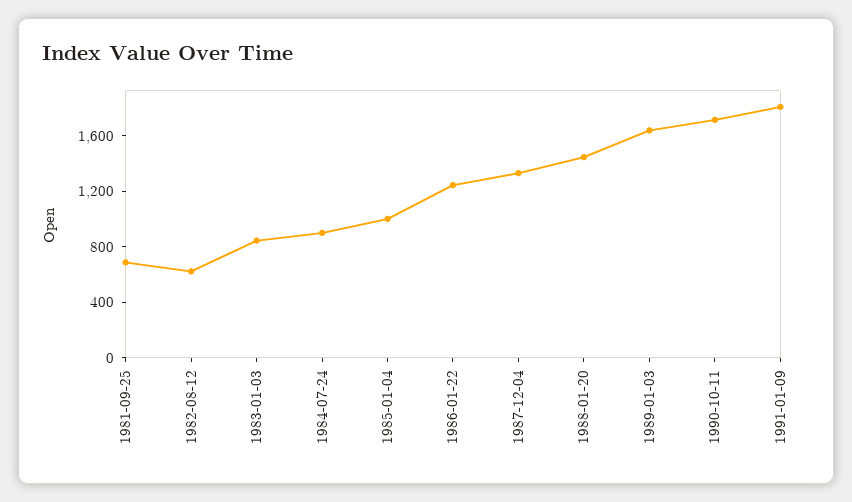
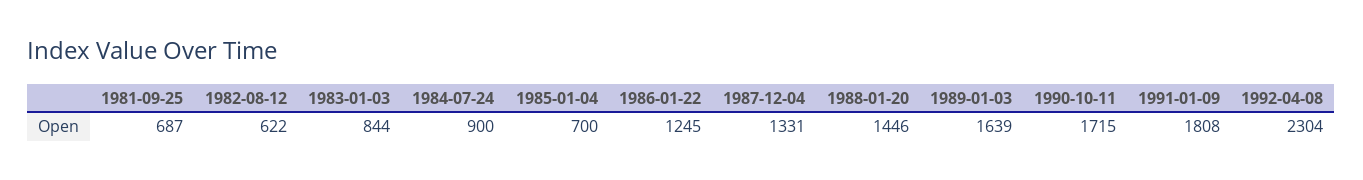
1985-01-04: 1000 -> 700
1992-04-08: none -> 2304

